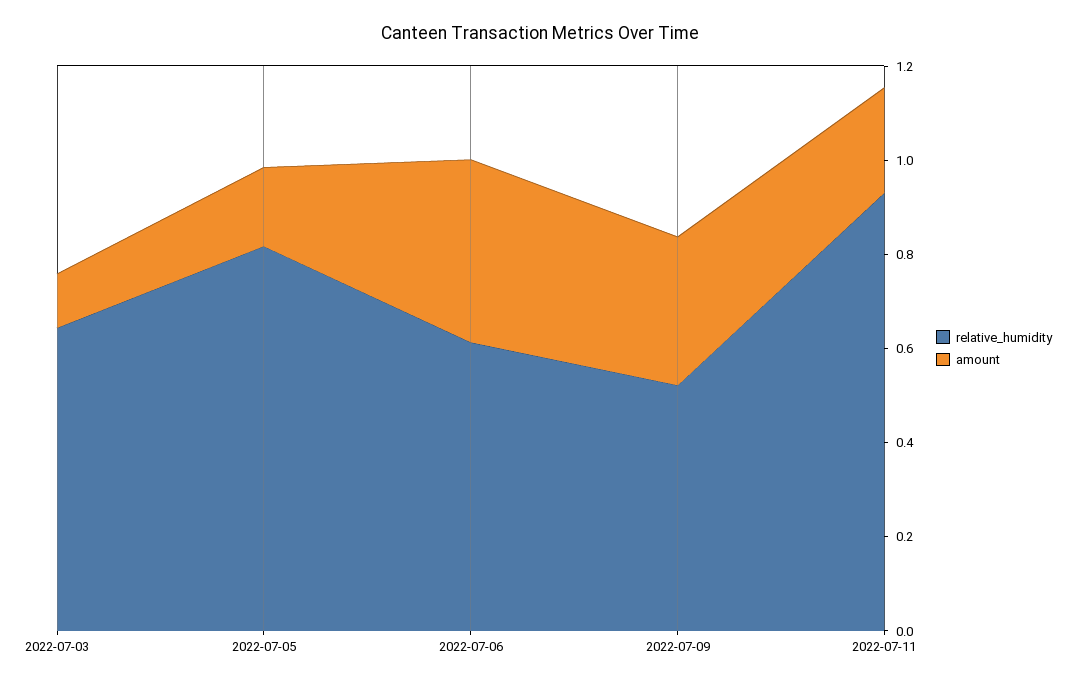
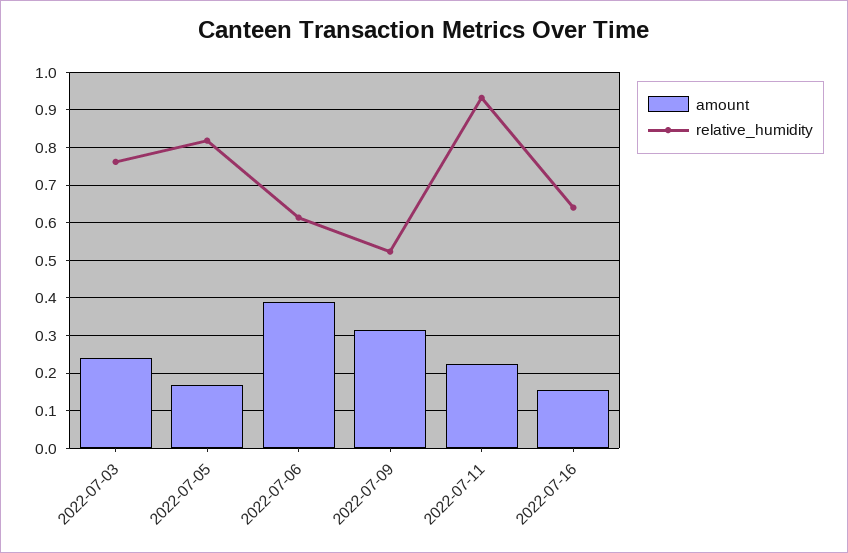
relative_humidity, 2022-07-03: 0.65 -> 0.76
amount, 2022-07-03: 0.1 -> 0.24
amount, 2022-07-16: none -> 0.16
relative_humidity, 2022-07-16: none -> 0.64

